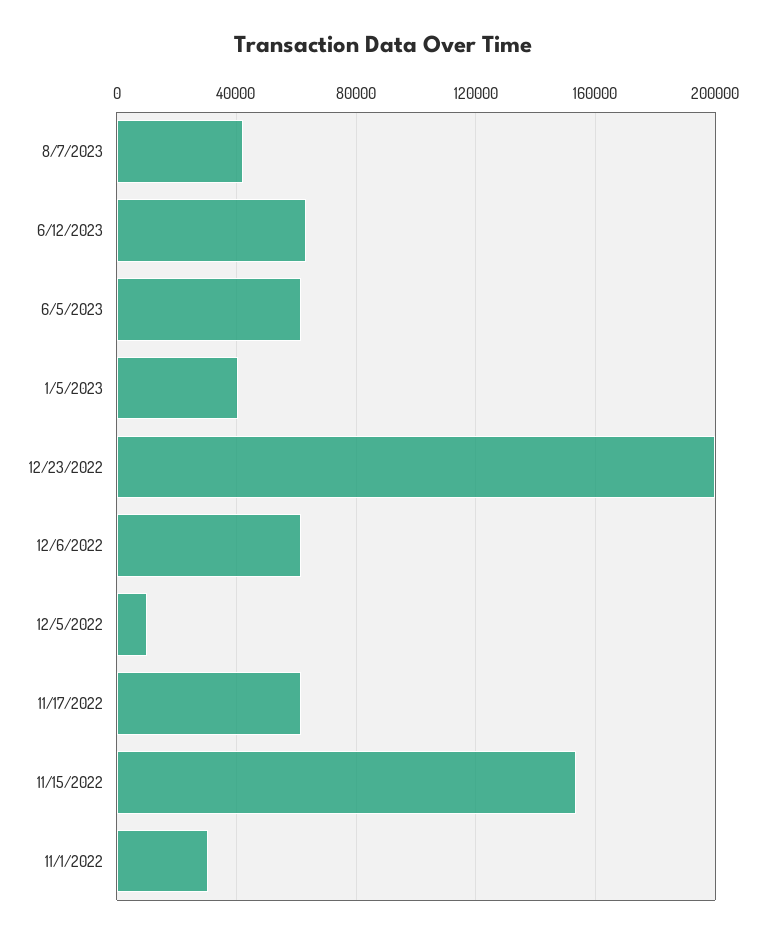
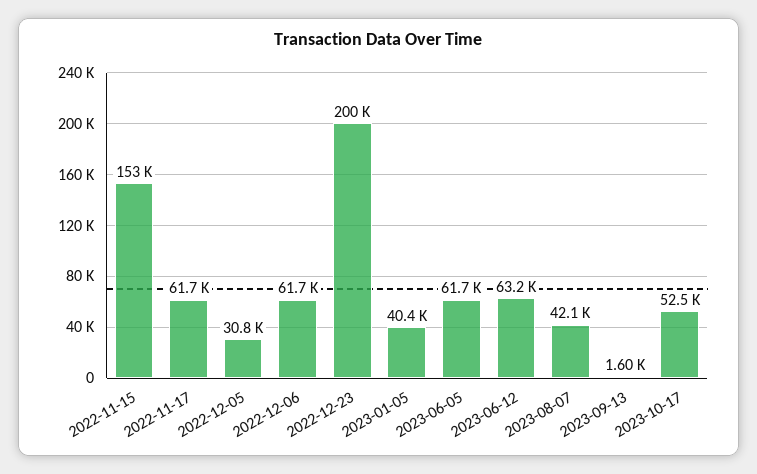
12/5/2022: 10000 -> 30800
11/1/2022: 30000 -> none
2023-09-13: none -> 1600
2023-10-17: none -> 52500

